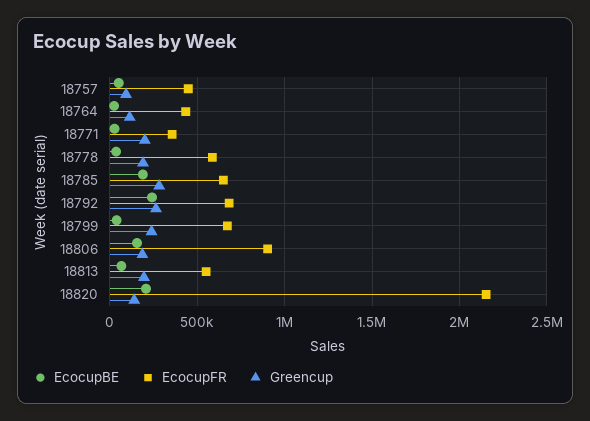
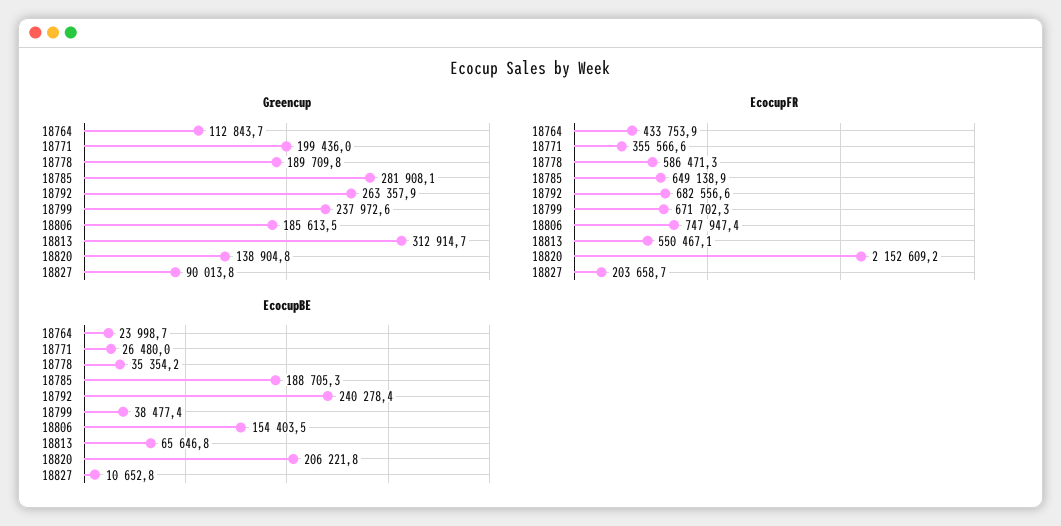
EcocupBE, 18757: 50000 -> none
EcocupFR, 18757: 450000 -> none
Greencup, 18757: 100000 -> none
EcocupFR, 18806: 900000 -> 747947.4
Greencup, 18813: 200000 -> 312914.7
Greencup, 18827: none -> 90013.8
EcocupFR, 18827: none -> 203658.7
EcocupBE, 18827: none -> 10652.8

